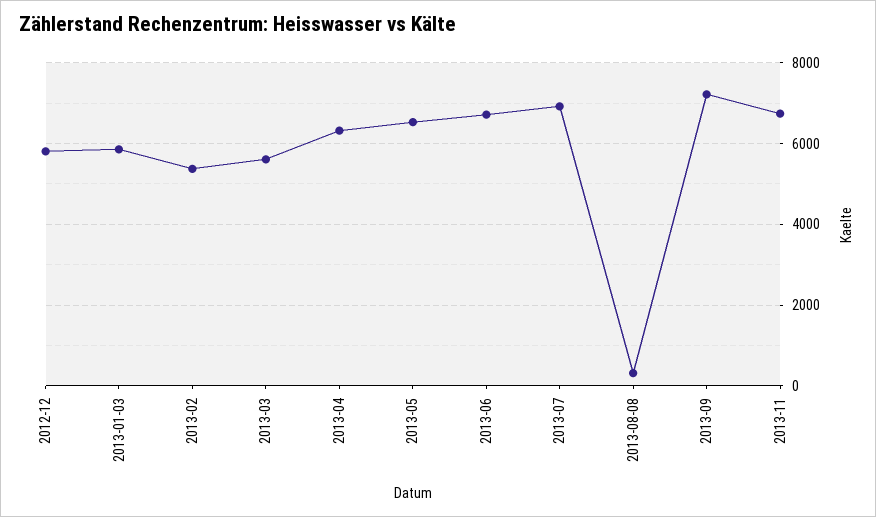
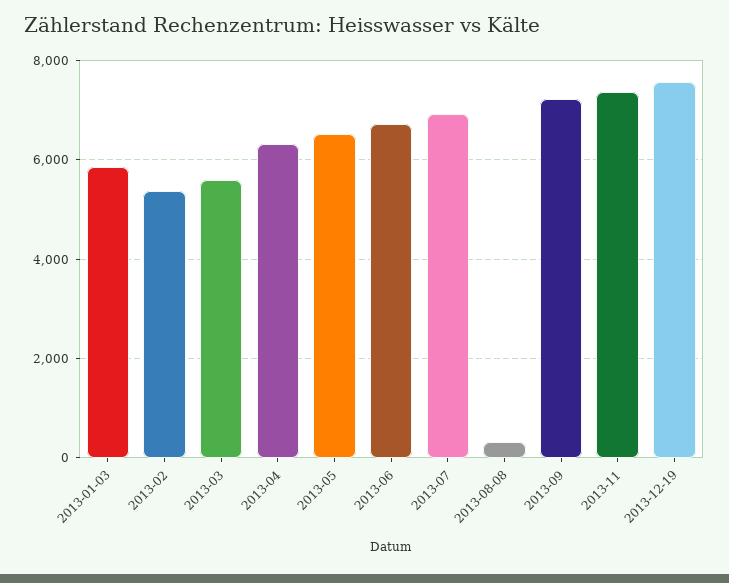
2012-12: 5800 -> none
2013-11: 6800 -> 7400
2013-12-19: none -> 7600

